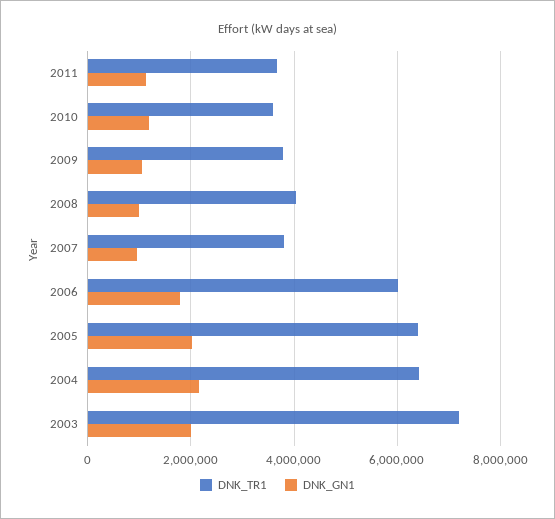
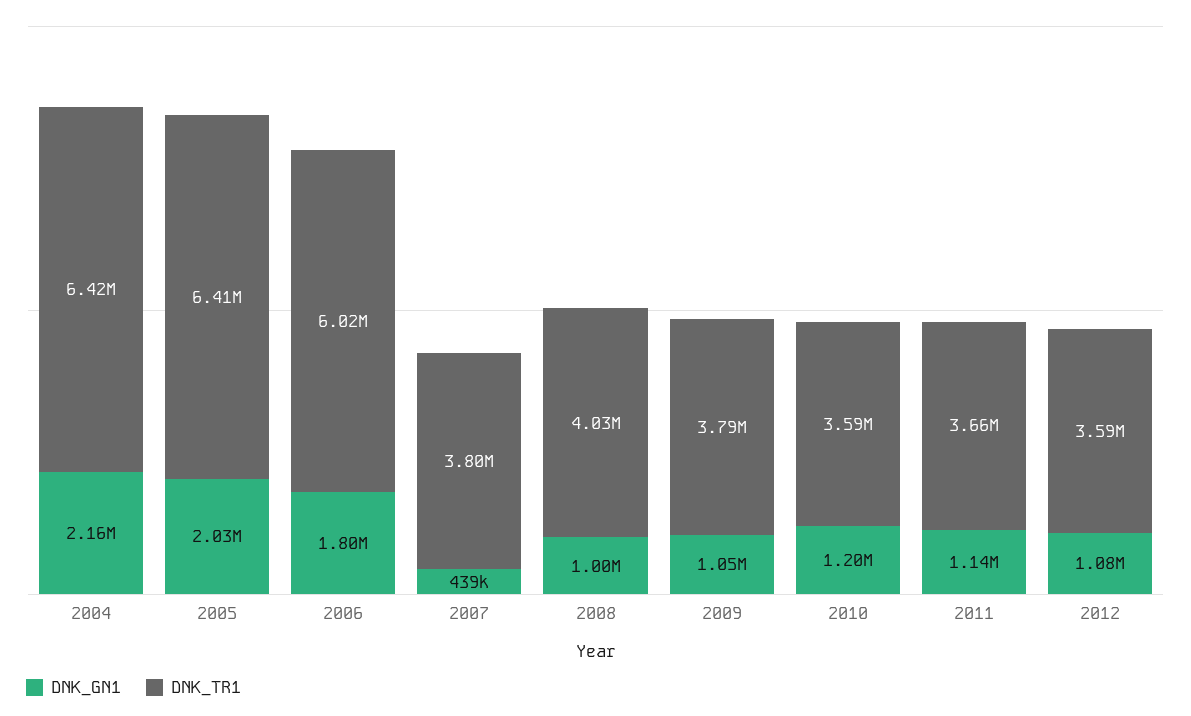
DNK_GN1, 2007: 1000000 -> 439000
DNK_TR1, 2003: 7200000 -> none
DNK_GN1, 2003: 2000000 -> none
DNK_GN1, 2012: none -> 1080000
DNK_TR1, 2012: none -> 3590000

